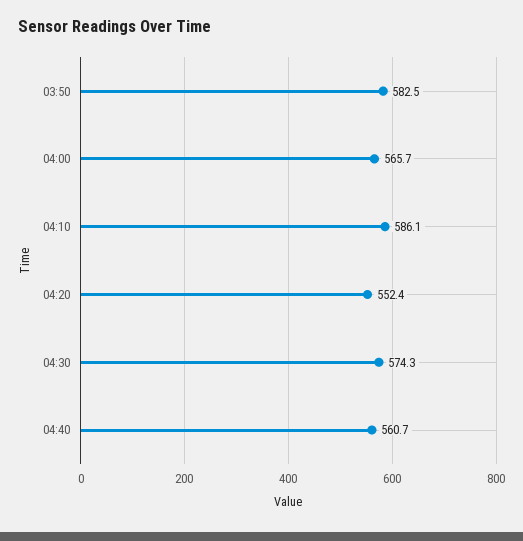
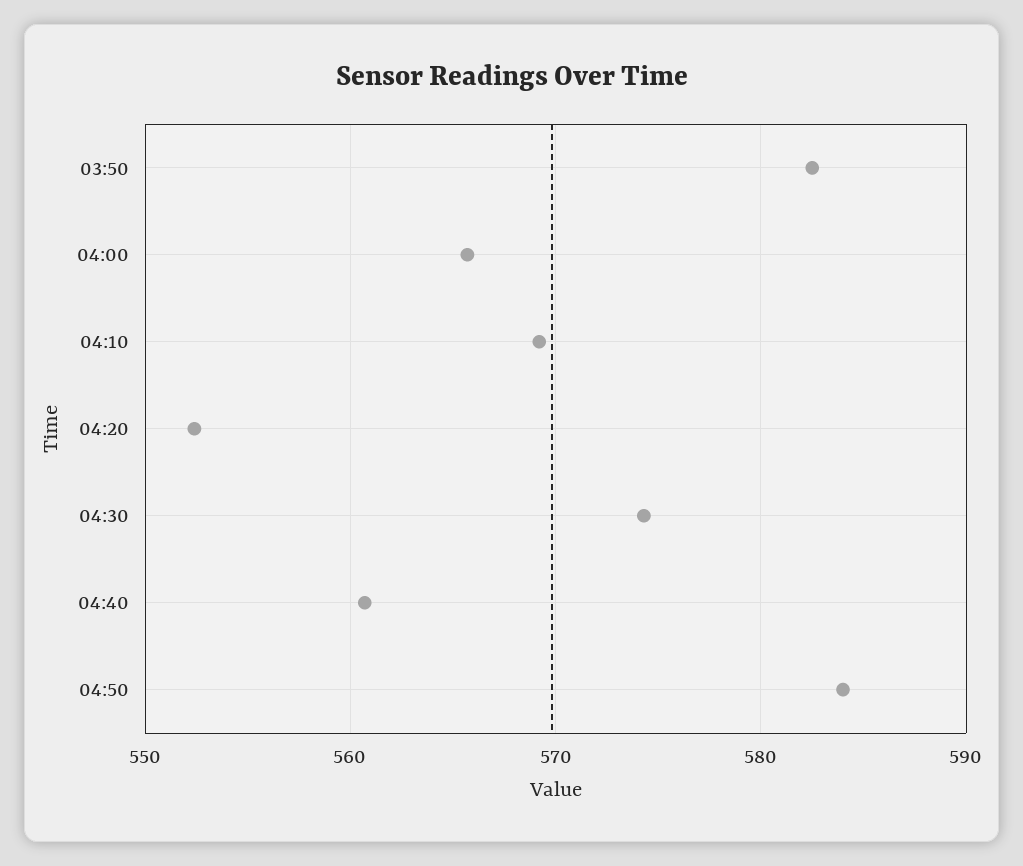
04:10: 586.1 -> 569
04:50: none -> 584

